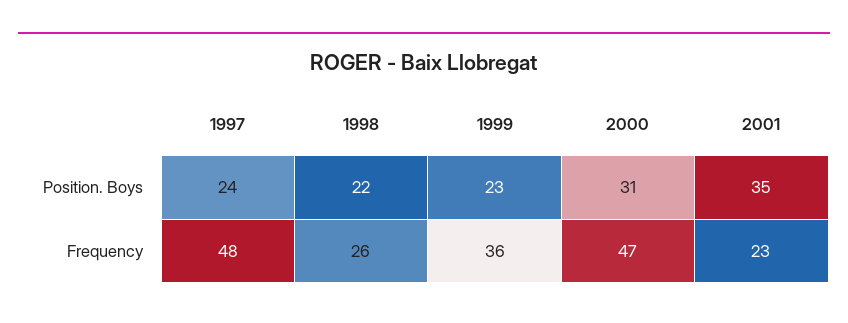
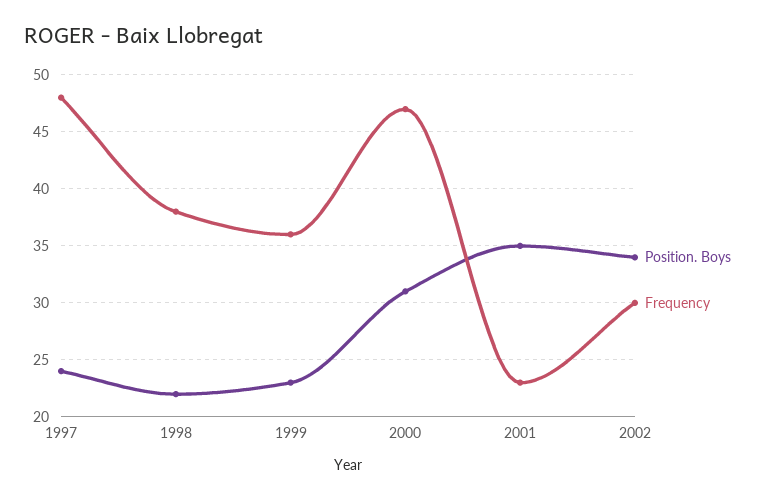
Frequency, 1998: 26 -> 38
Position. Boys, 2002: none -> 34
Frequency, 2002: none -> 30

